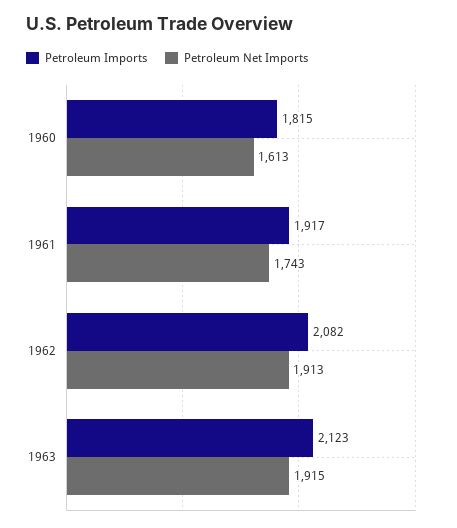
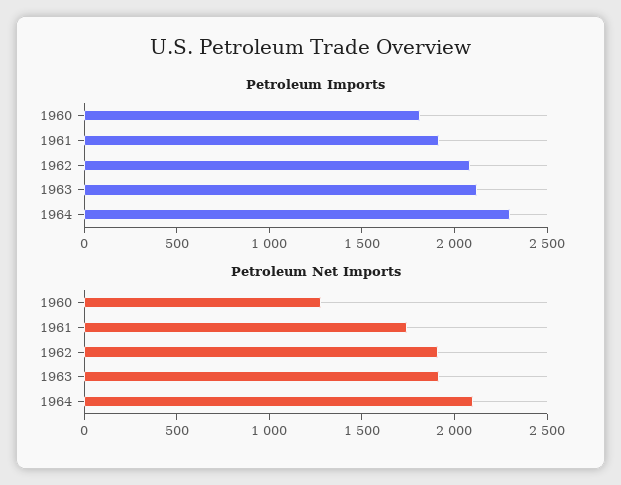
Petroleum Net Imports, 1960: 1613 -> 1300
Petroleum Imports, 1964: none -> 2300
Petroleum Net Imports, 1964: none -> 2100

